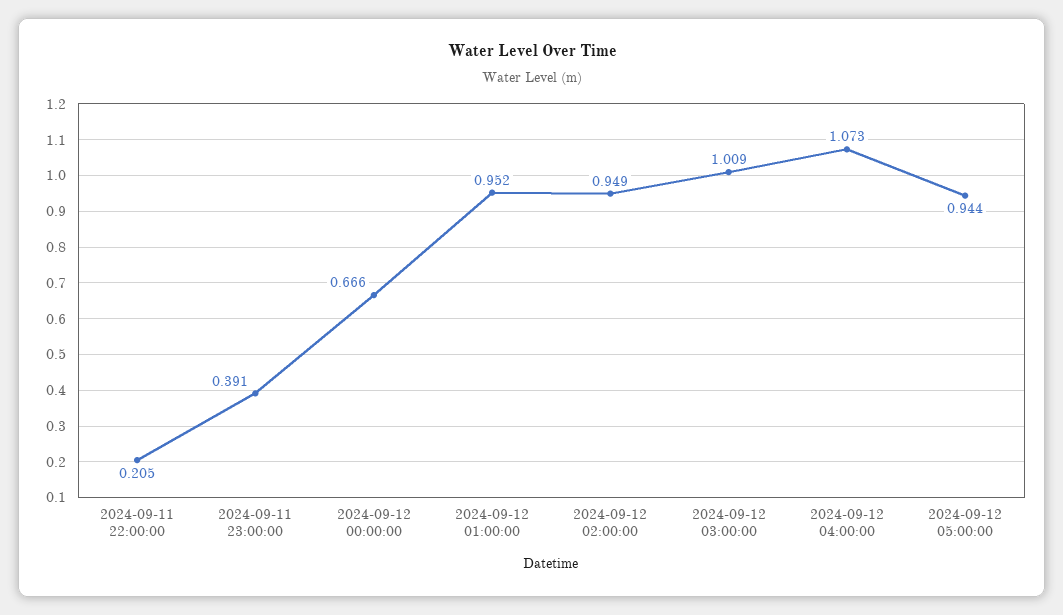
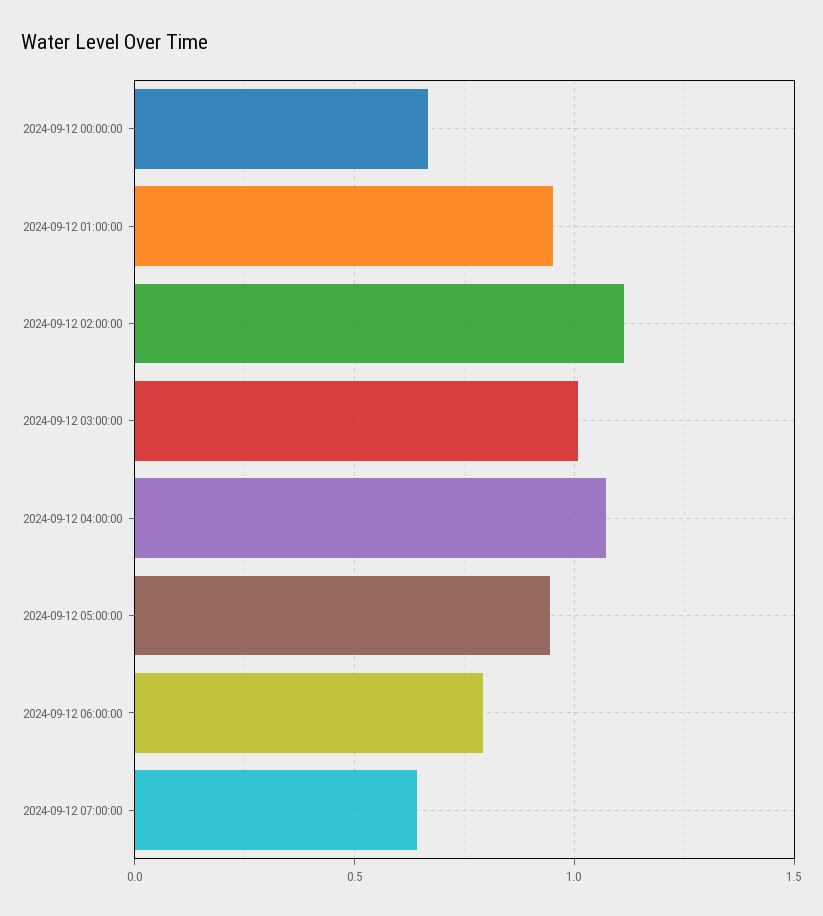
2024-09-11 22:00:00: 0.205 -> none
2024-09-11 23:00:00: 0.391 -> none
2024-09-12 02:00:00: 0.949 -> 1.1
2024-09-12 06:00:00: none -> 0.8
2024-09-12 07:00:00: none -> 0.65

